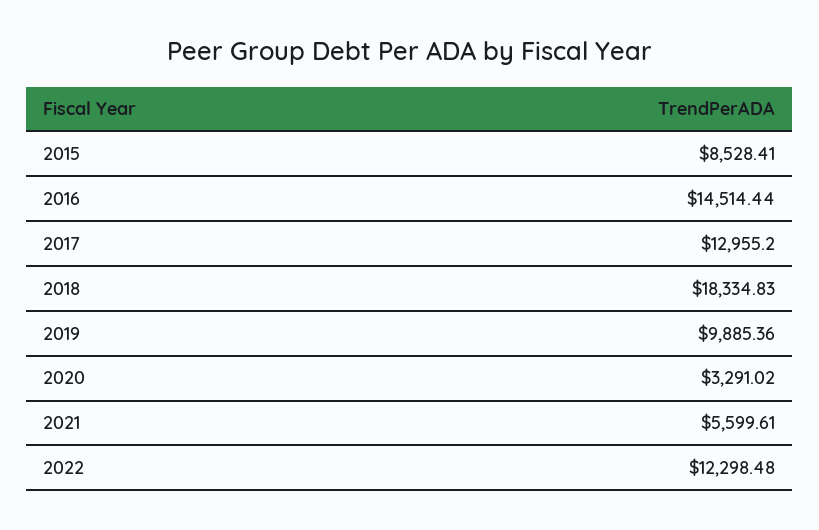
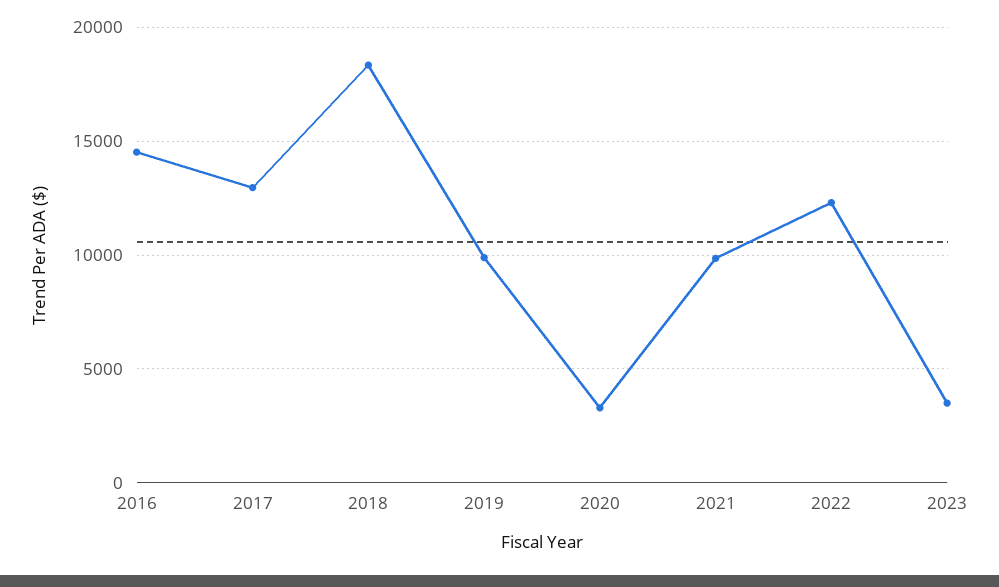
2015: 8528.41 -> none
2021: 5599.61 -> 10000
2023: none -> 3500

